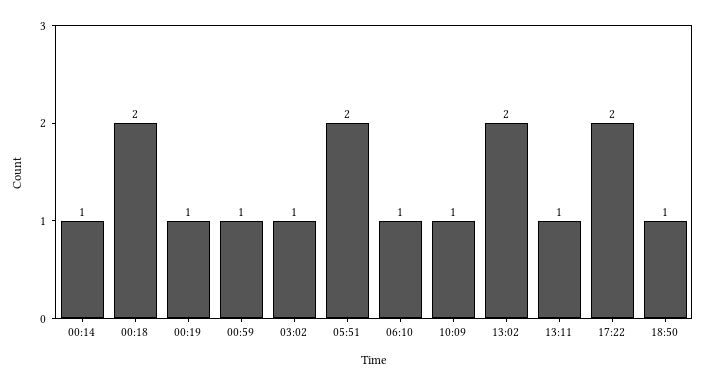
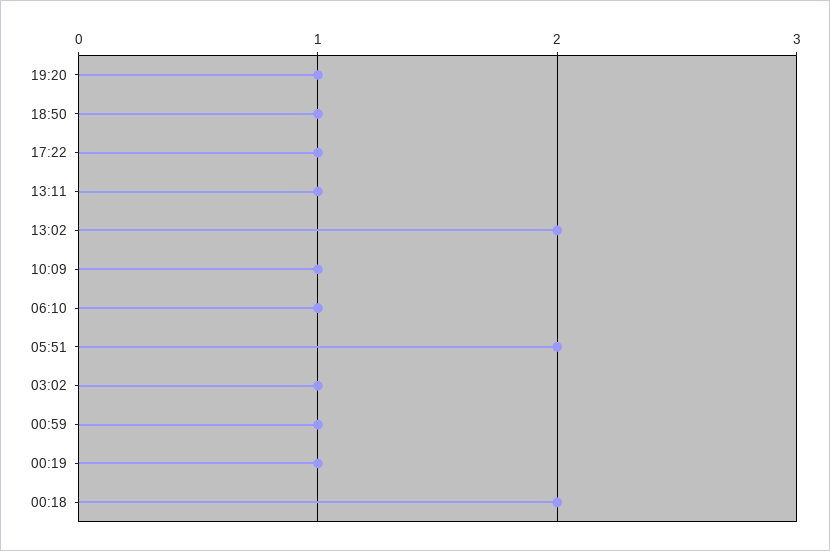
00:14: 1 -> none
17:22: 2 -> 1
19:20: none -> 1

